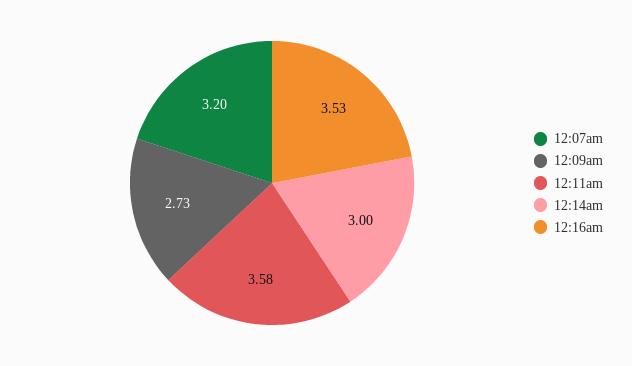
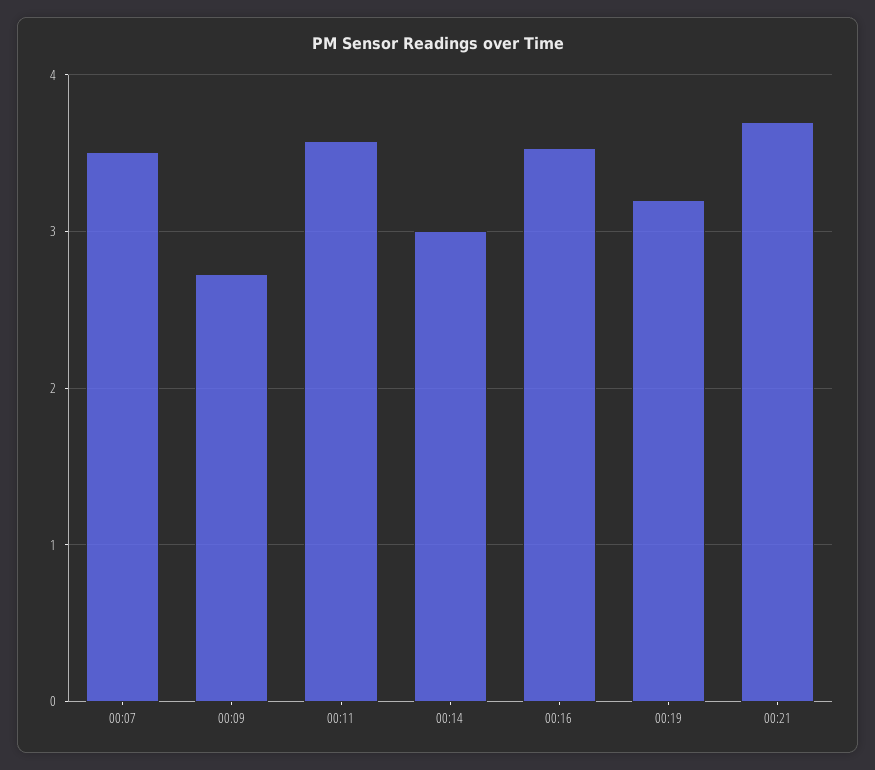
12:07am: 3.2 -> 3.5
00:19: none -> 3.2
00:21: none -> 3.7

